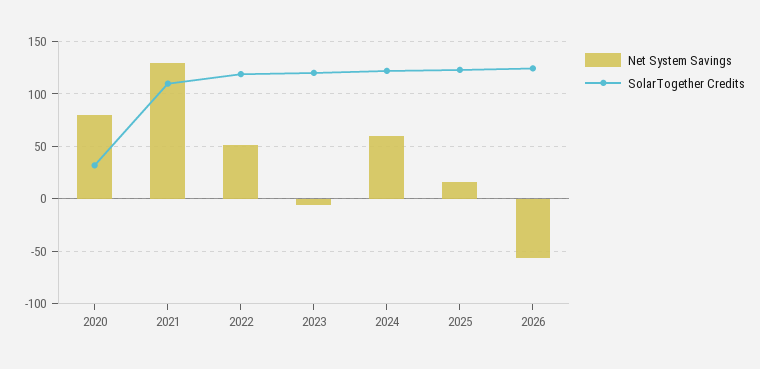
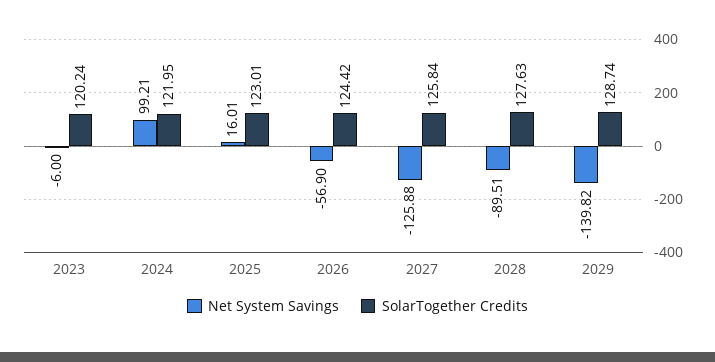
Net System Savings, 2020: 80 -> none
SolarTogether Credits, 2020: 30 -> none
Net System Savings, 2021: 130 -> none
SolarTogether Credits, 2021: 110 -> none
Net System Savings, 2022: 50 -> none
SolarTogether Credits, 2022: 120 -> none
Net System Savings, 2024: 60 -> 99.21
Net System Savings, 2027: none -> -125.88
SolarTogether Credits, 2027: none -> 125.84
Net System Savings, 2028: none -> -89.51
SolarTogether Credits, 2028: none -> 127.63
Net System Savings, 2029: none -> -139.82
SolarTogether Credits, 2029: none -> 128.74

